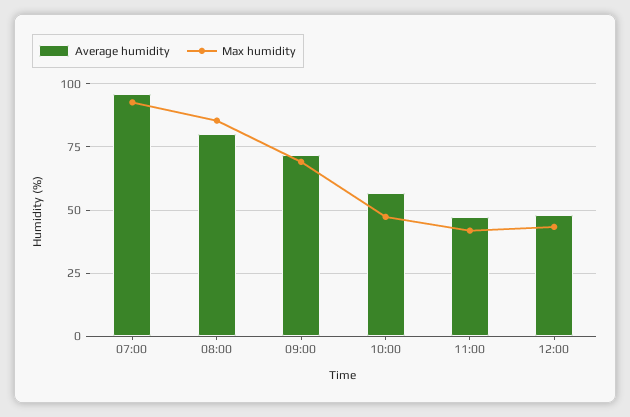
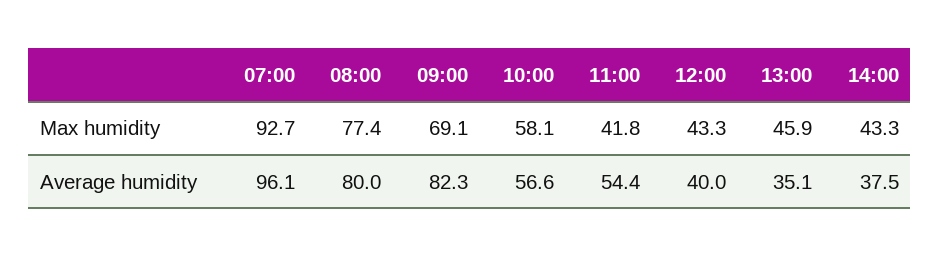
Max humidity, 08:00: 85 -> 77.4
Average humidity, 09:00: 72.5 -> 82.3
Max humidity, 10:00: 47.5 -> 58.1
Average humidity, 11:00: 47.5 -> 54.4
Average humidity, 12:00: 47.5 -> 40
Max humidity, 13:00: none -> 45.9
Max humidity, 14:00: none -> 43.3
Average humidity, 13:00: none -> 35.1
Average humidity, 14:00: none -> 37.5

